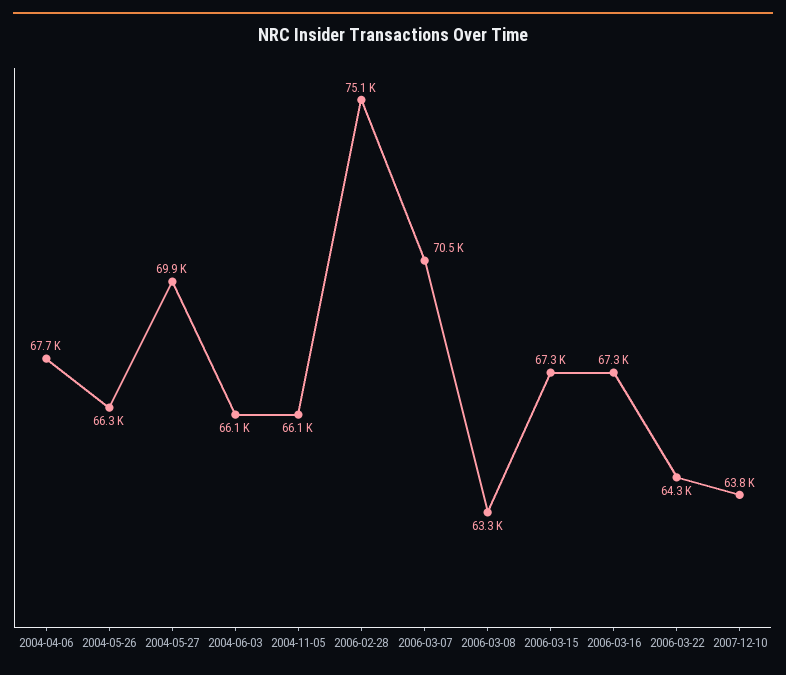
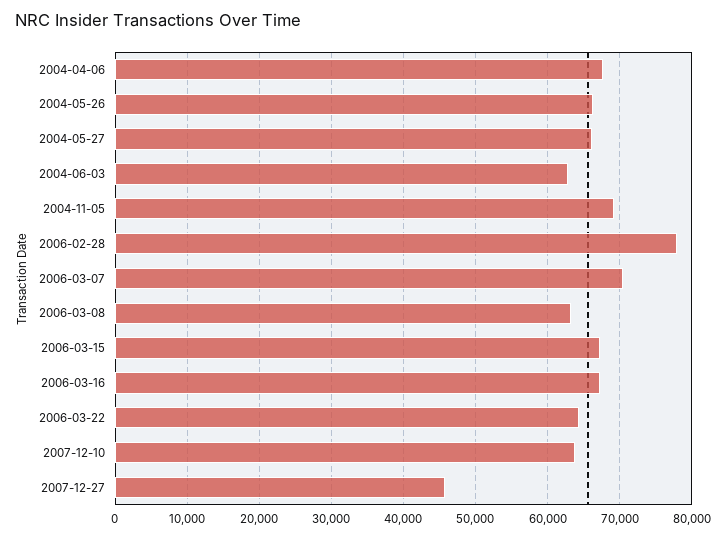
2004-05-27: 69900 -> 66000
2004-06-03: 66100 -> 63000
2004-11-05: 66100 -> 69000
2006-02-28: 75100 -> 78000
2007-12-27: none -> 46000

